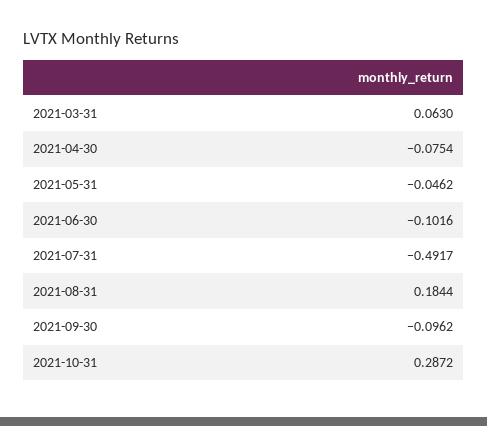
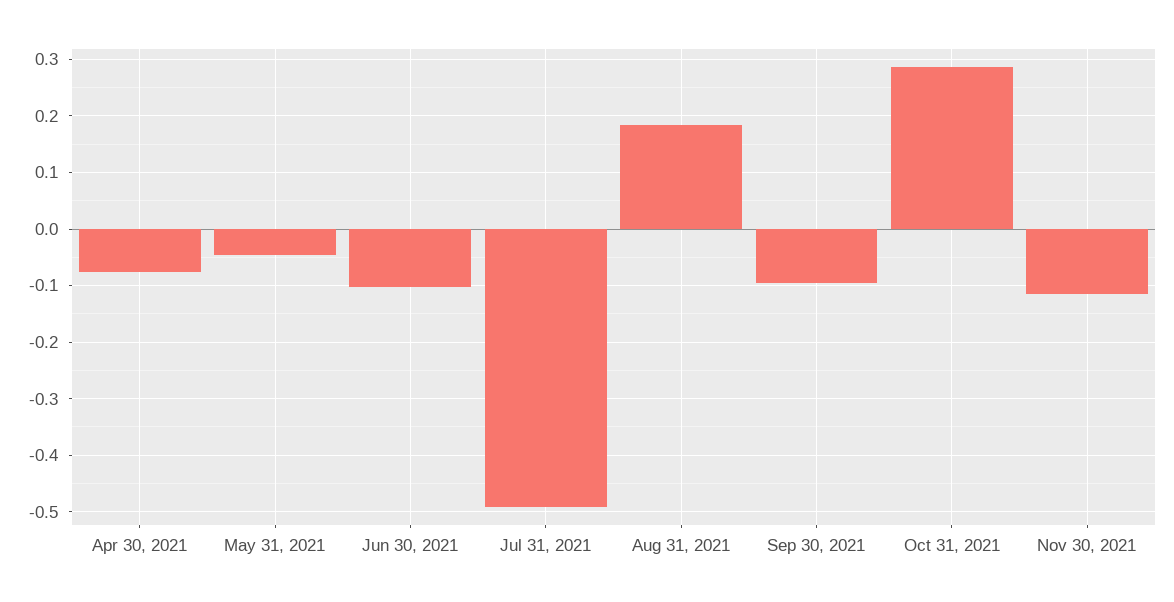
2021-03-31: 0.063 -> none
Nov 30, 2021: none -> -0.12

